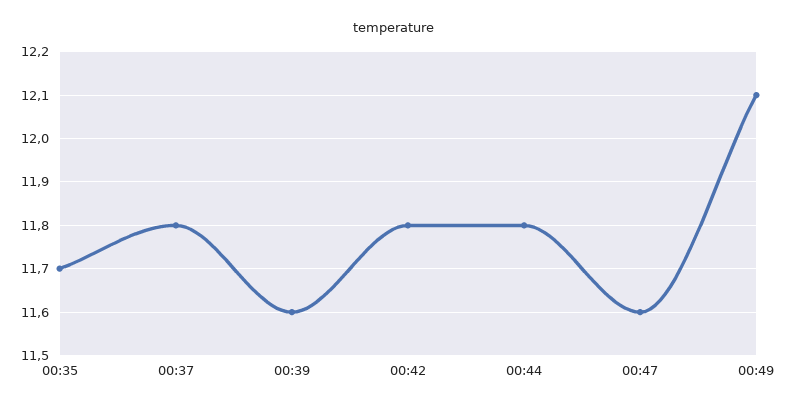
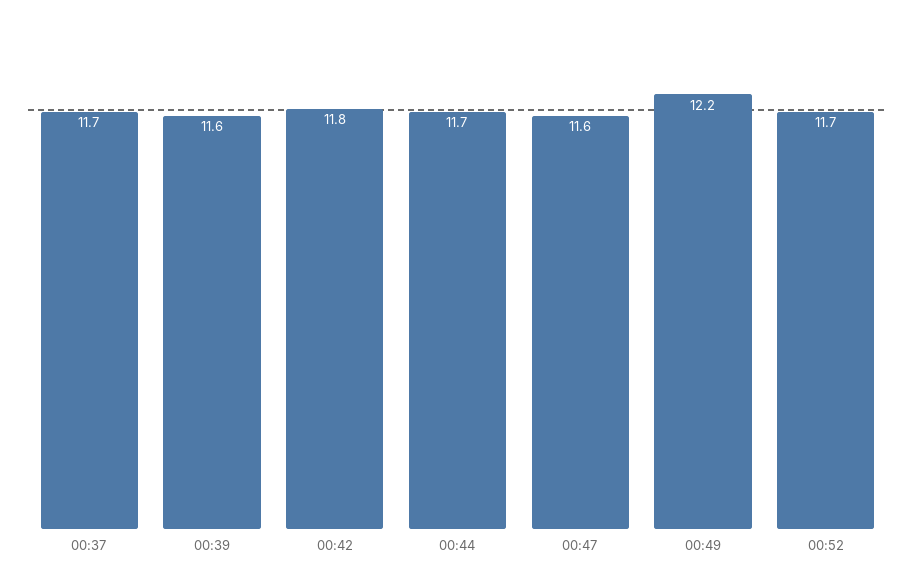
00:35: 11.7 -> none
00:37: 11.8 -> 11.7
00:44: 11.8 -> 11.7
00:49: 12.1 -> 12.2
00:52: none -> 11.7

